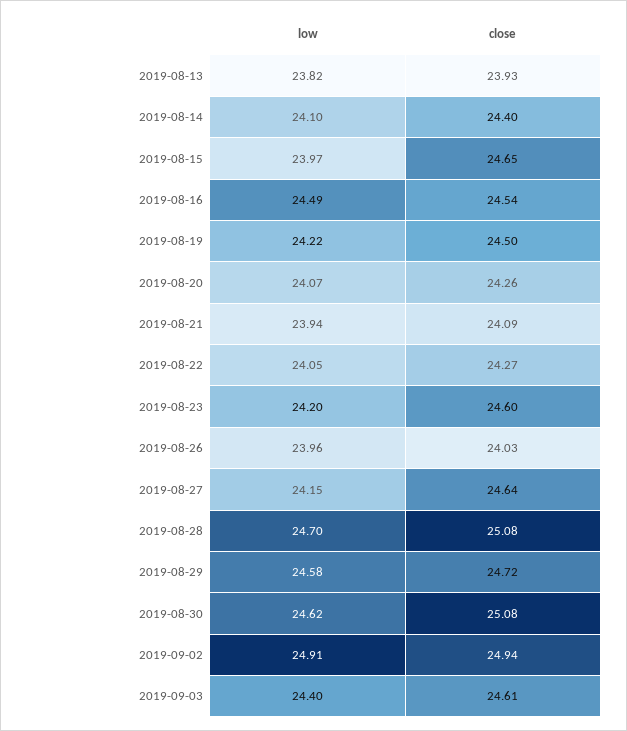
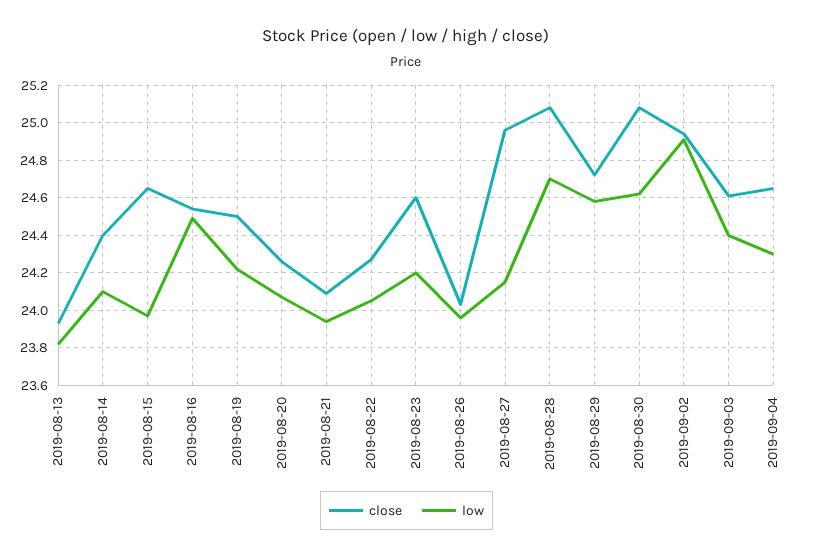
close, 2019-08-27: 24.64 -> 24.95
close, 2019-09-04: none -> 24.65
low, 2019-09-04: none -> 24.3

